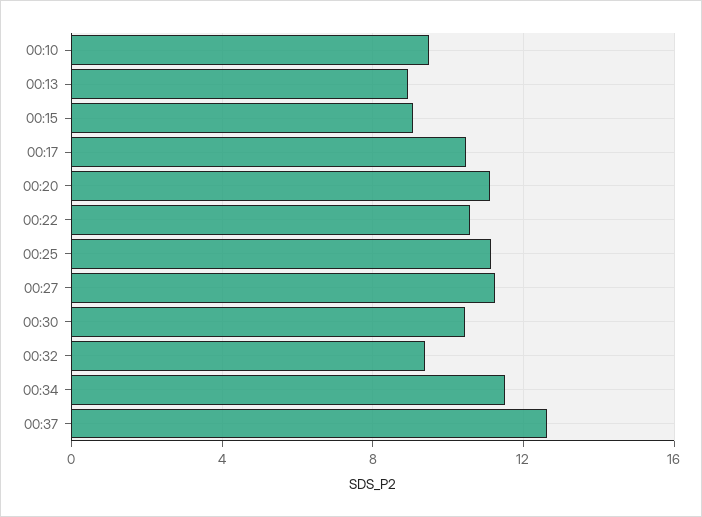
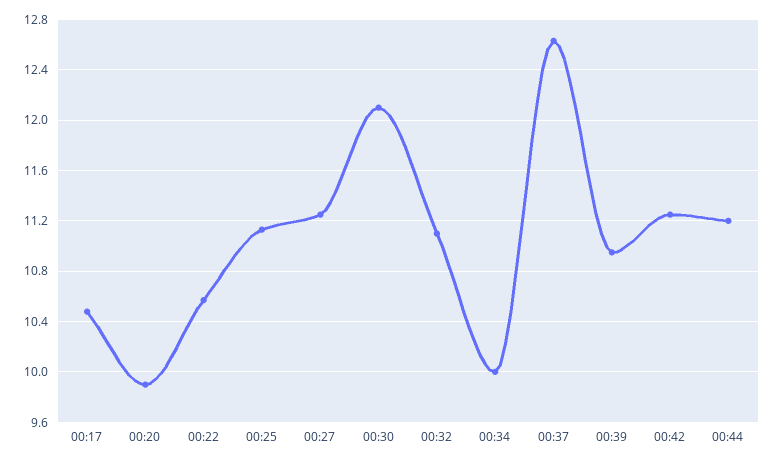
00:10: 9.5 -> none
00:13: 9 -> none
00:15: 9 -> none
00:20: 11 -> 9.9
00:30: 10.5 -> 12.1
00:32: 9.5 -> 11.1
00:34: 11.5 -> 10
00:39: none -> 10.95
00:42: none -> 11.25
00:44: none -> 11.2

